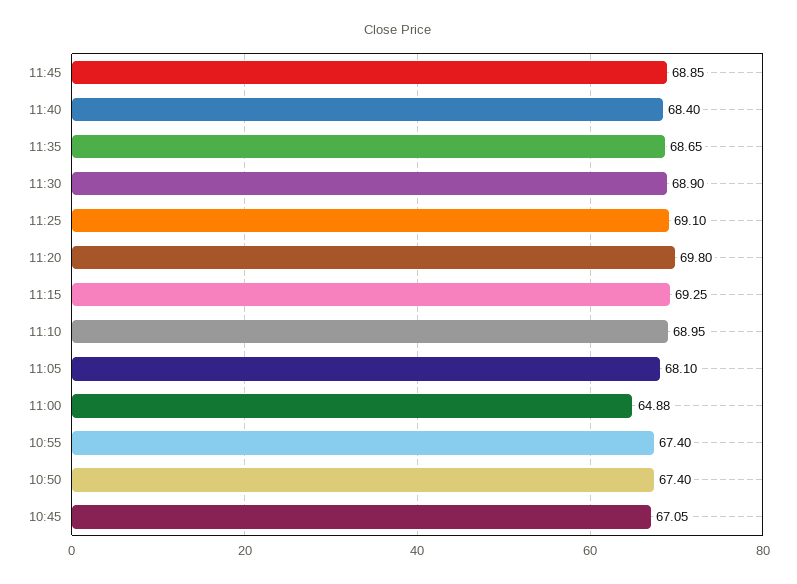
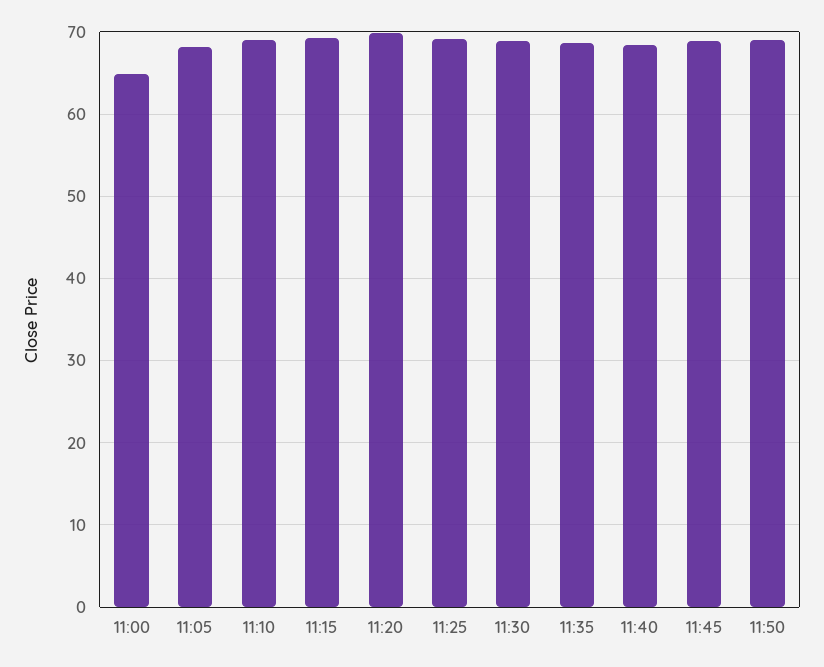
10:55: 67.4 -> none
10:50: 67.4 -> none
10:45: 67.05 -> none
11:50: none -> 69

